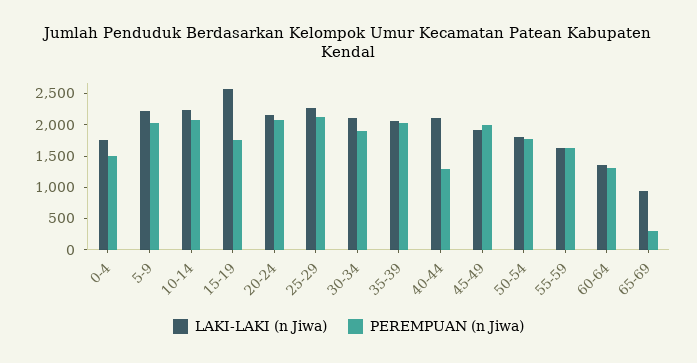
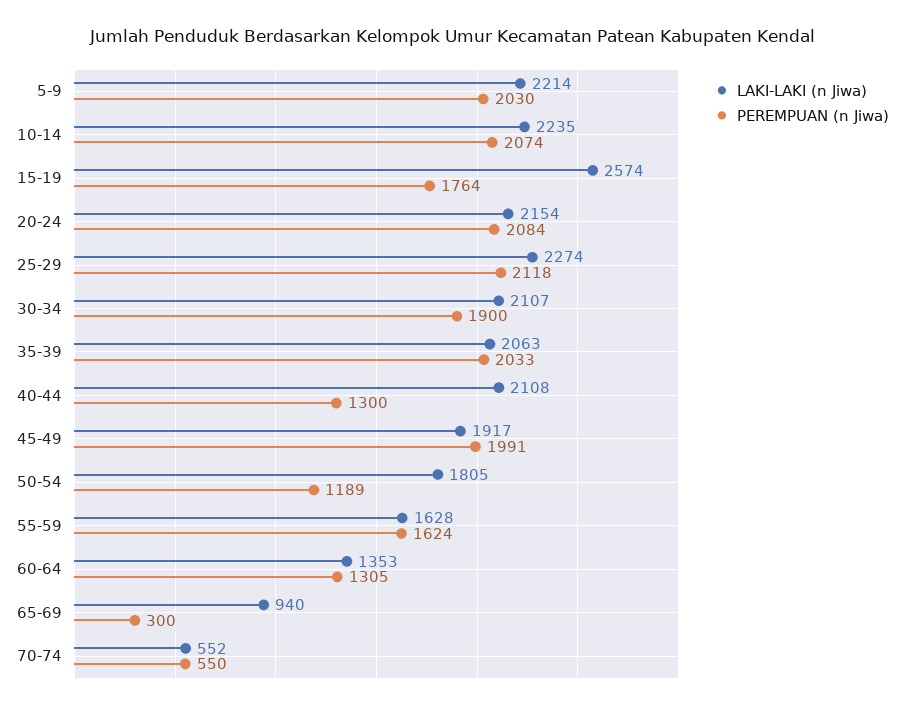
LAKI-LAKI (n Jiwa), 0-4: 1750 -> none
PEREMPUAN (n Jiwa), 0-4: 1500 -> none
PEREMPUAN (n Jiwa), 50-54: 1750 -> 1189
LAKI-LAKI (n Jiwa), 70-74: none -> 552
PEREMPUAN (n Jiwa), 70-74: none -> 550

